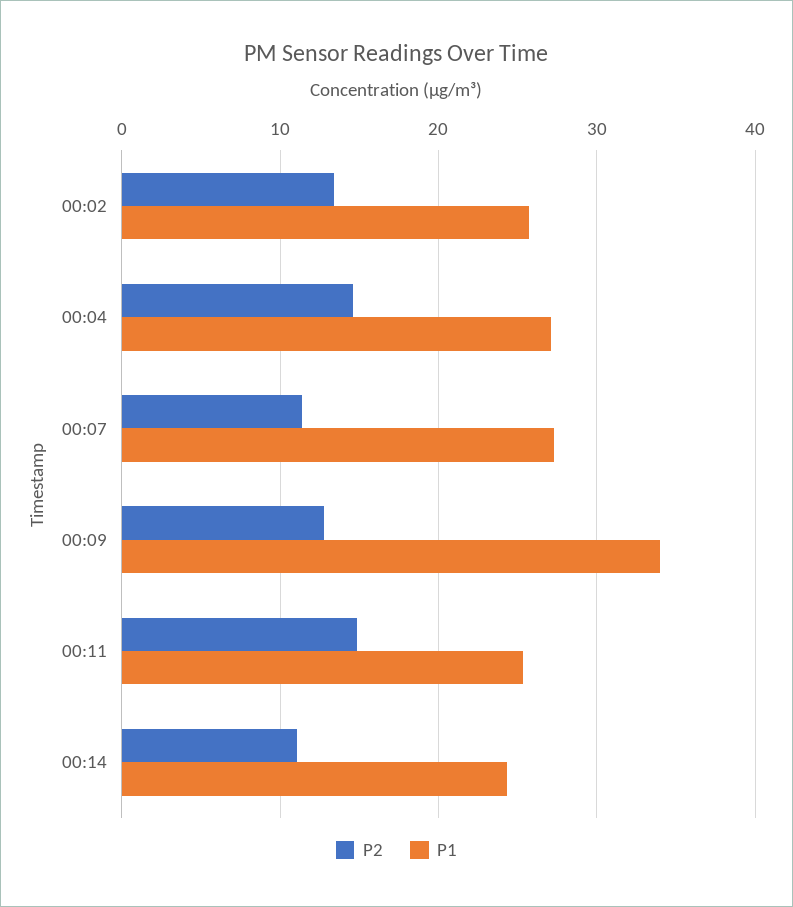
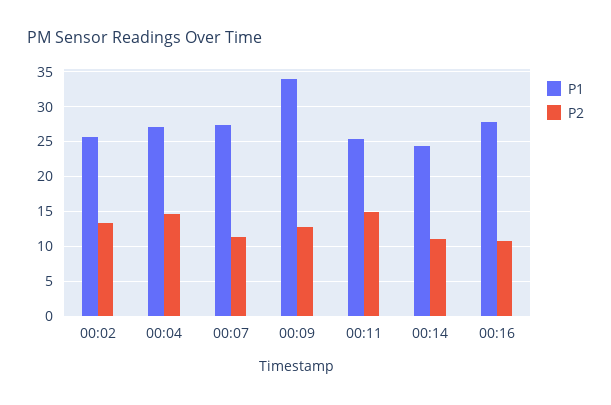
P1, 00:16: none -> 28
P2, 00:16: none -> 11

